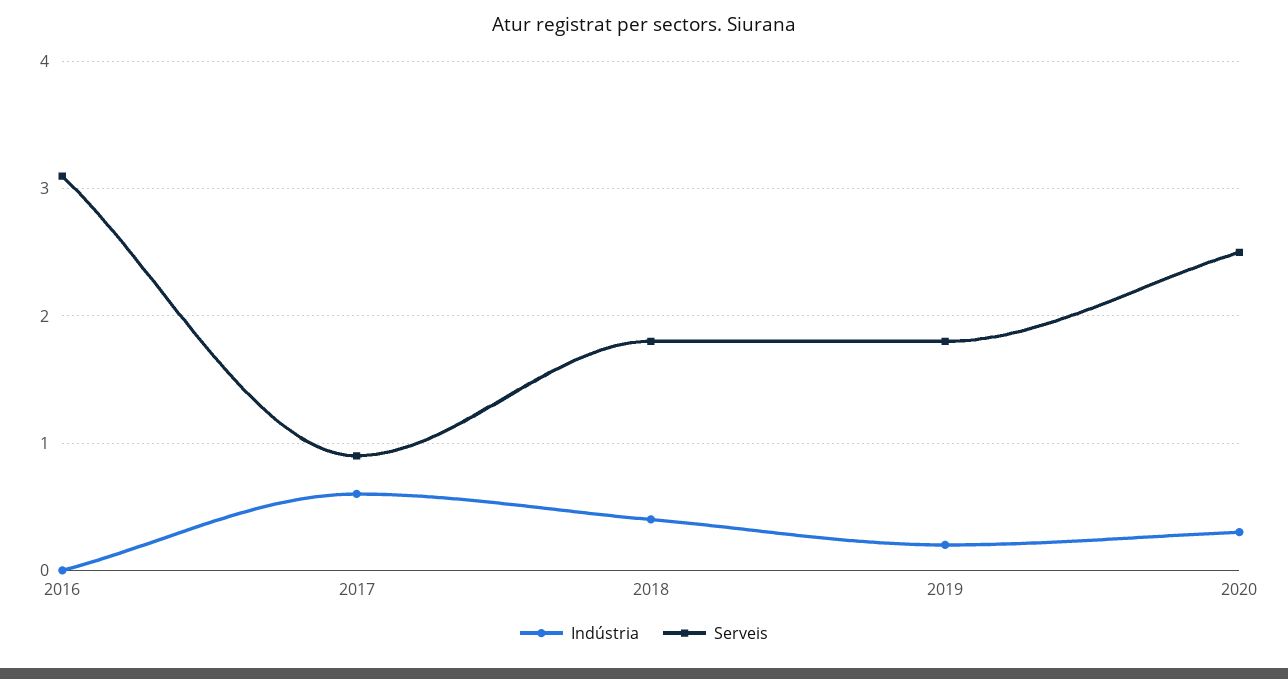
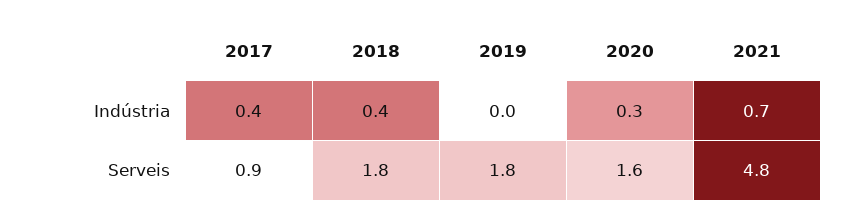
Indústria, 2016: 0 -> none
Serveis, 2016: 3.1 -> none
Indústria, 2017: 0.6 -> 0.4
Indústria, 2019: 0.2 -> 0
Serveis, 2020: 2.5 -> 1.6
Indústria, 2021: none -> 0.7
Serveis, 2021: none -> 4.8

